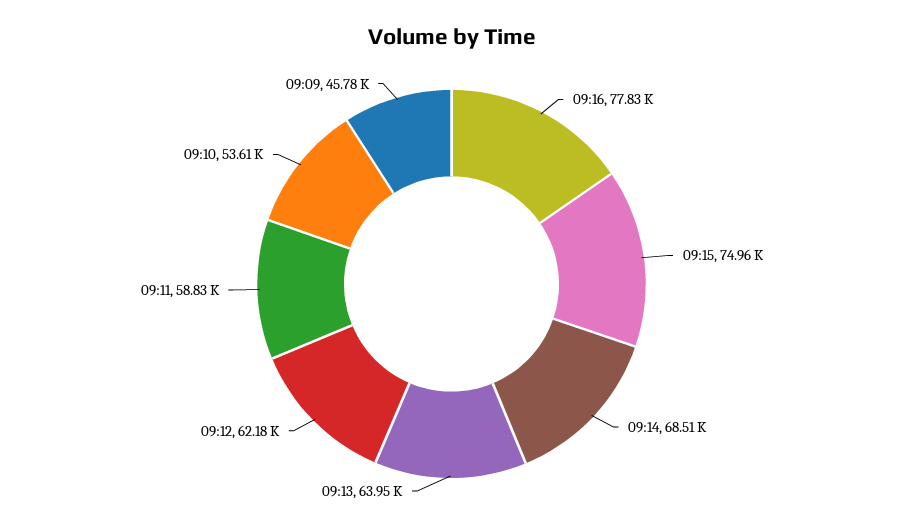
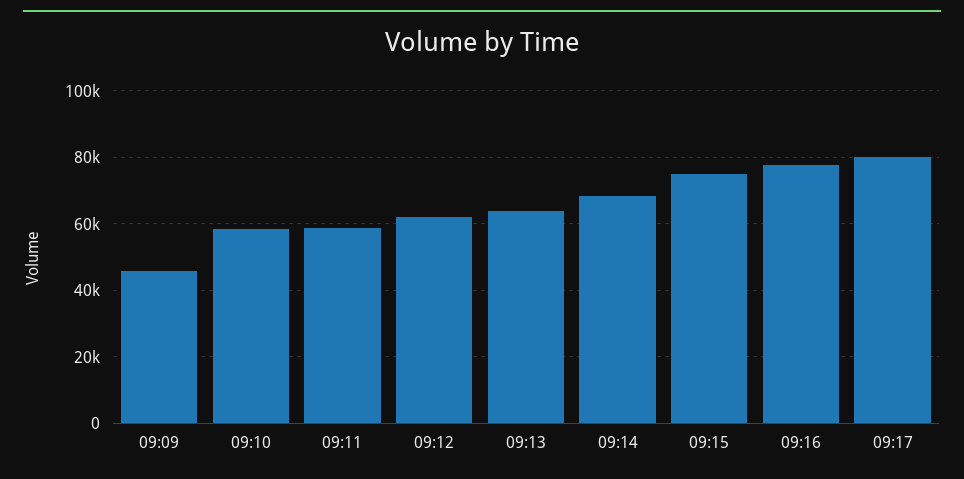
09:10: 53610 -> 58000
09:17: none -> 80000

